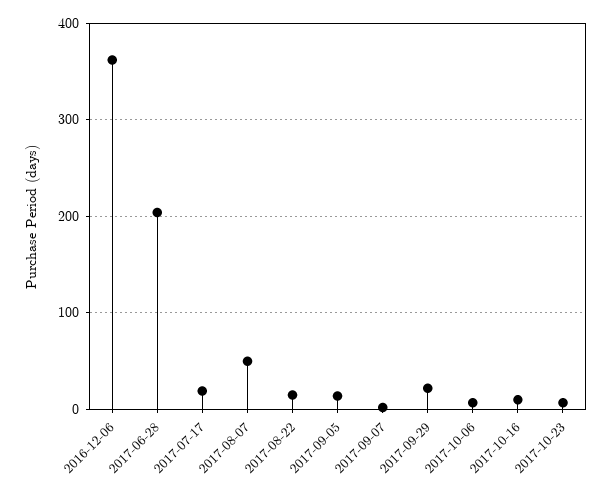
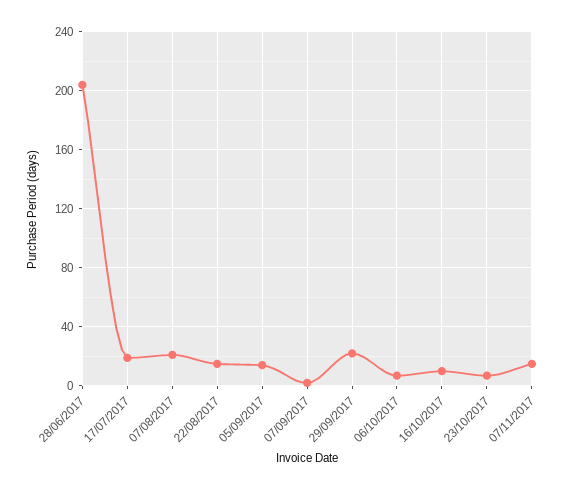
2016-12-06: 360 -> none
2017-08-07: 50 -> 20
07/11/2017: none -> 15

